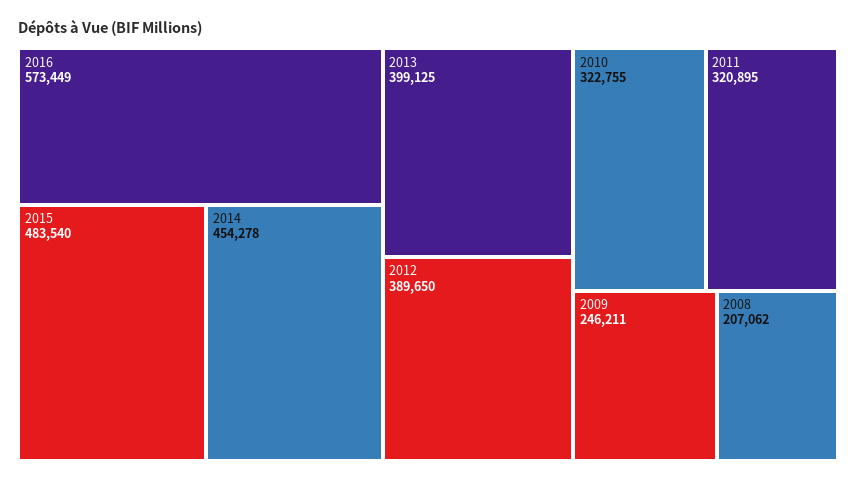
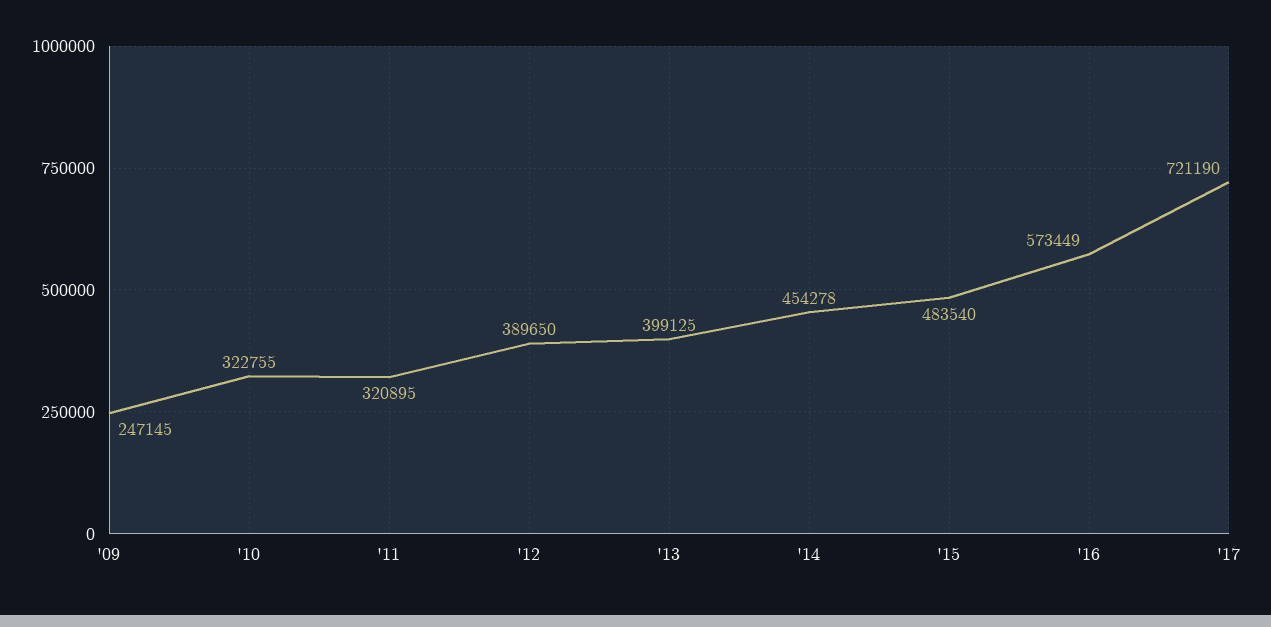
2009: 246211 -> 247145
2008: 207062 -> none
'17: none -> 721190

